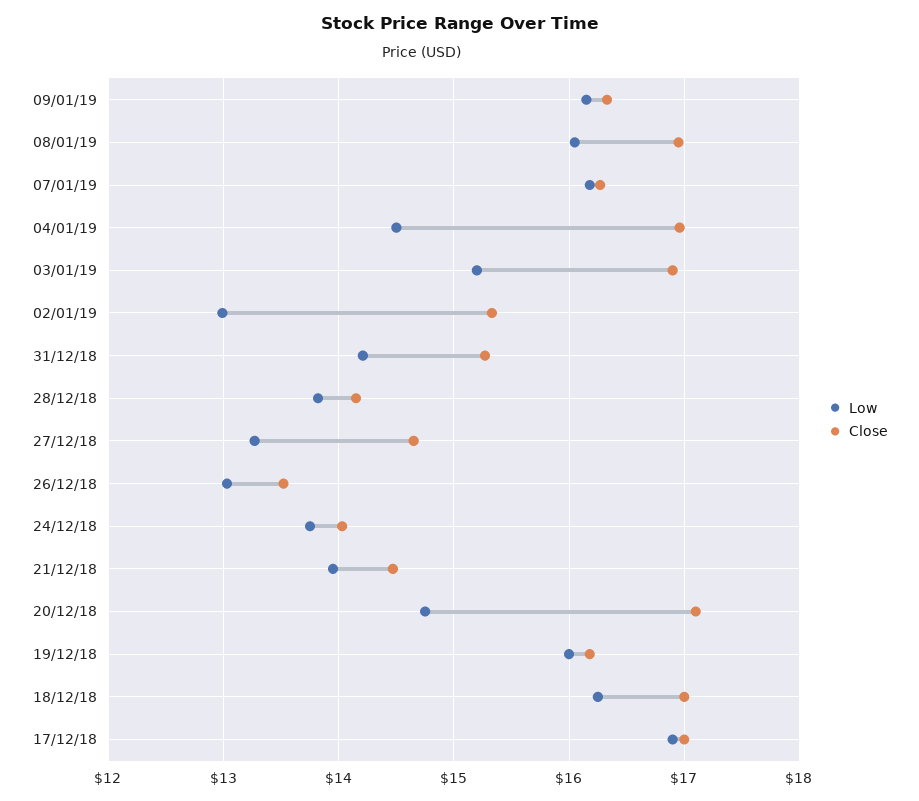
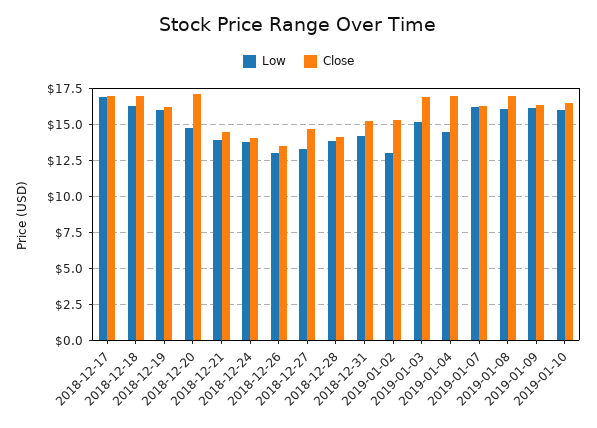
Low, 2019-01-10: none -> 16
Close, 2019-01-10: none -> 16.5

